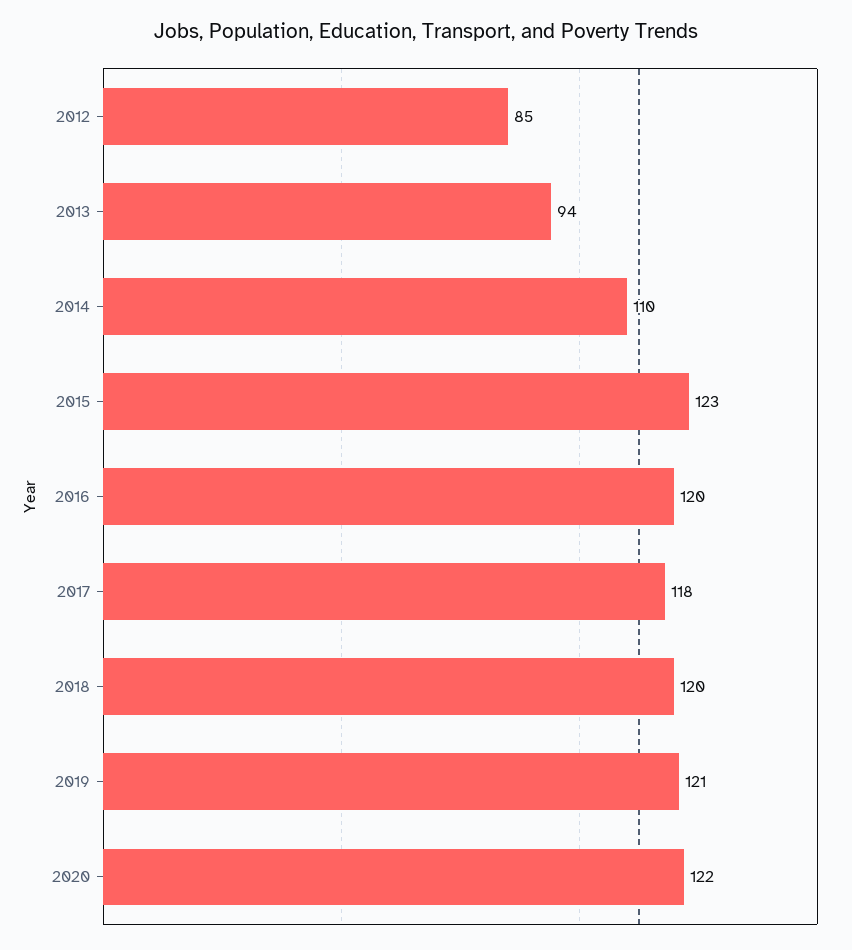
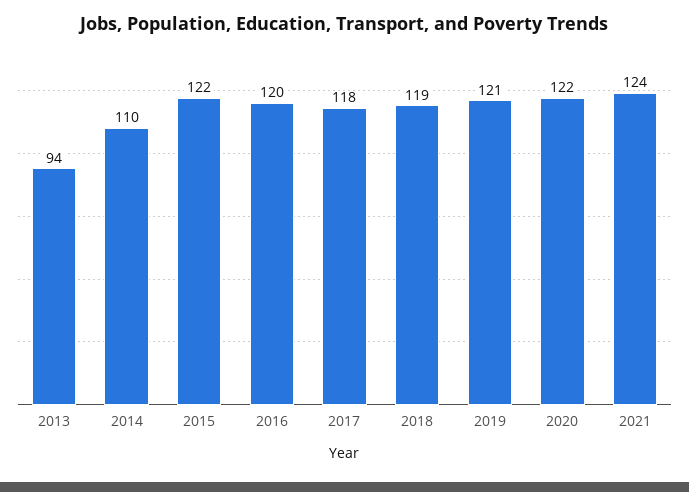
2012: 85 -> none
2015: 123 -> 122
2018: 120 -> 119
2021: none -> 124

